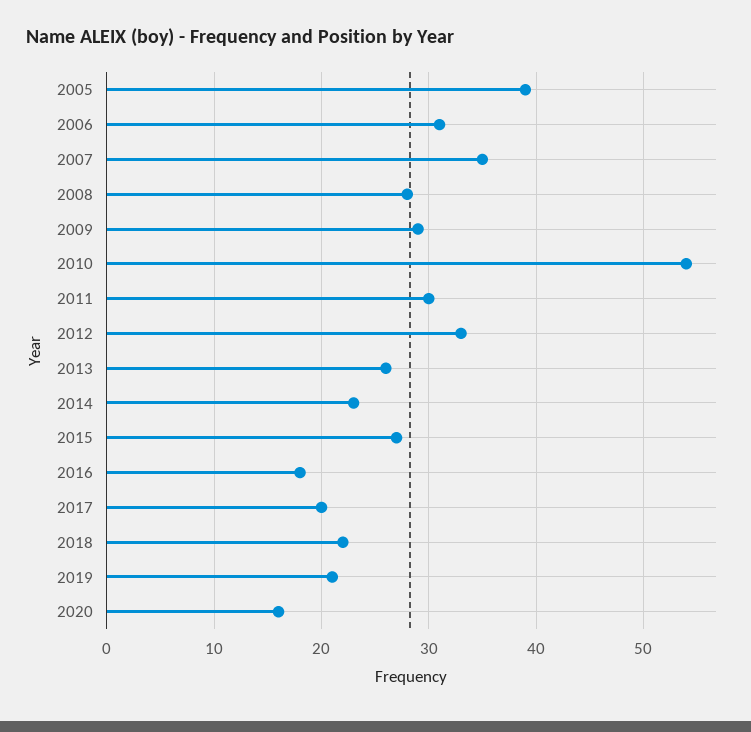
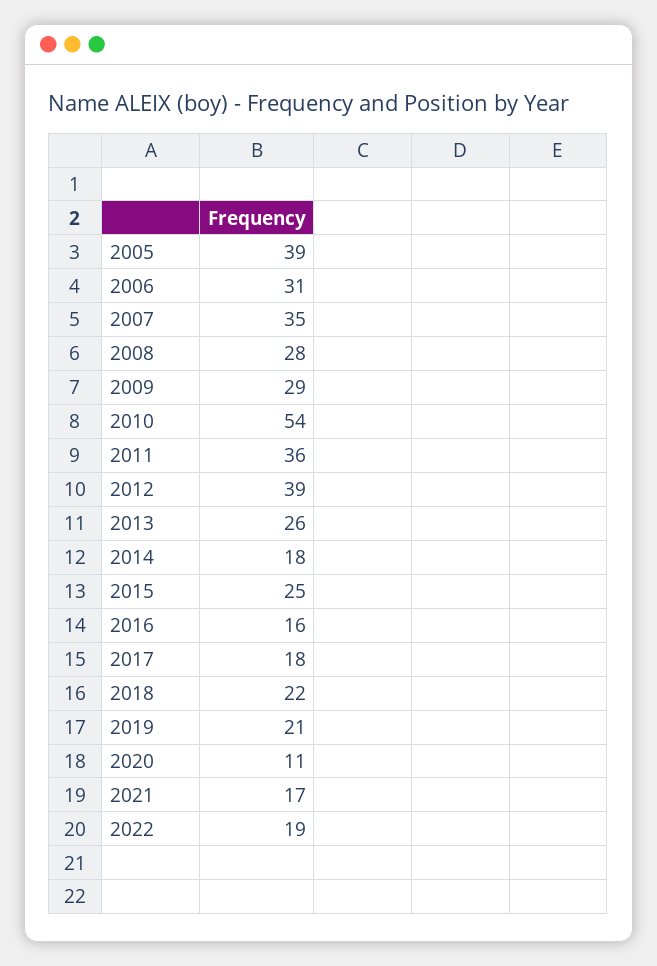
2011: 30 -> 36
2012: 33 -> 39
2014: 23 -> 18
2015: 27 -> 25
2016: 18 -> 16
2017: 20 -> 18
2020: 16 -> 11
2021: none -> 17
2022: none -> 19

